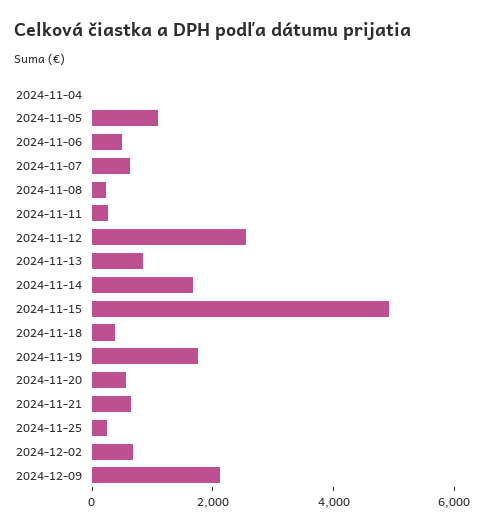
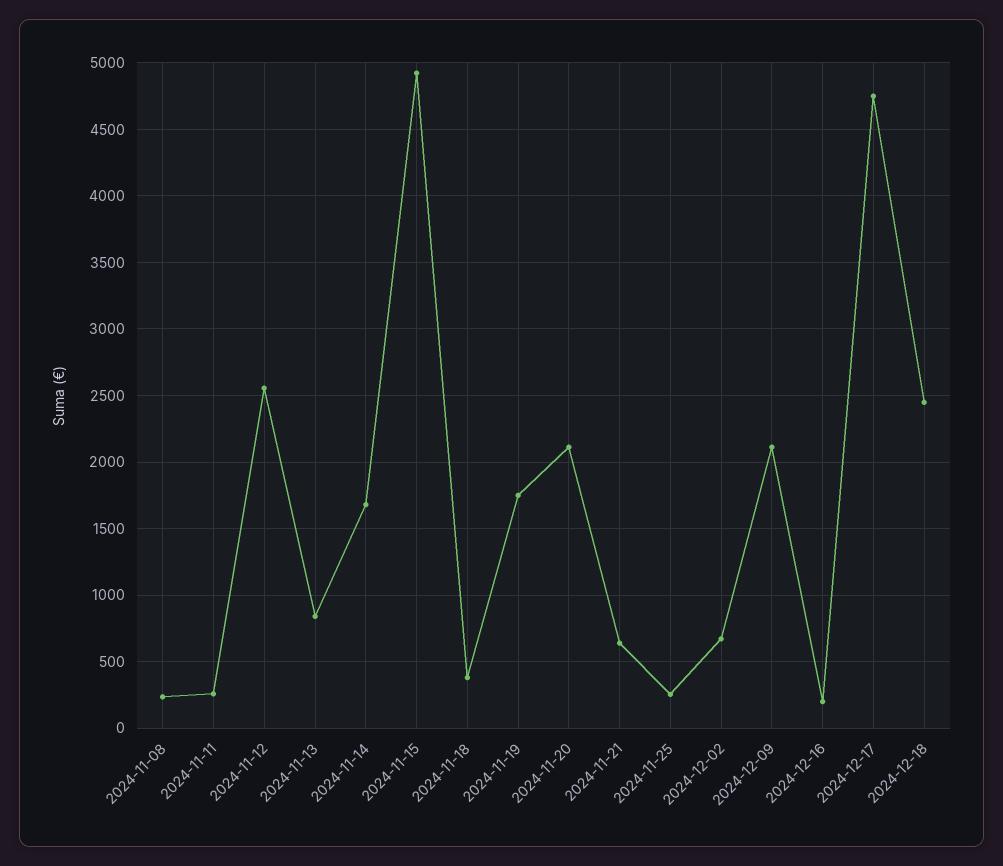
2024-11-04: 0 -> none
2024-11-05: 1000 -> none
2024-11-06: 500 -> none
2024-11-07: 500 -> none
2024-11-20: 500 -> 2100
2024-12-16: none -> 200
2024-12-17: none -> 4750
2024-12-18: none -> 2450

